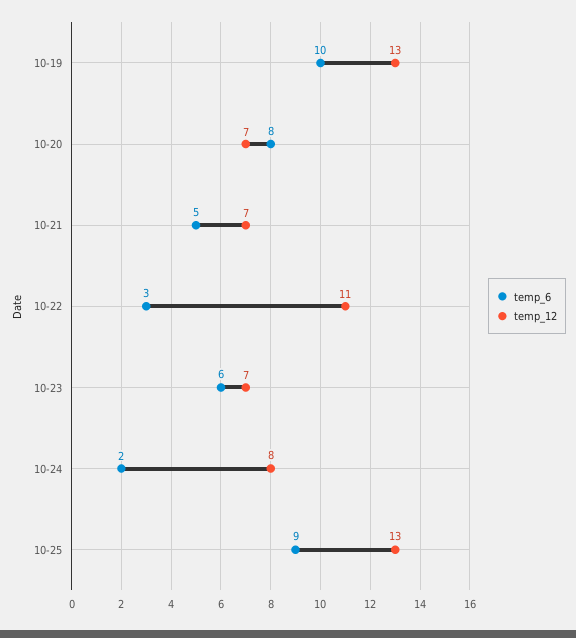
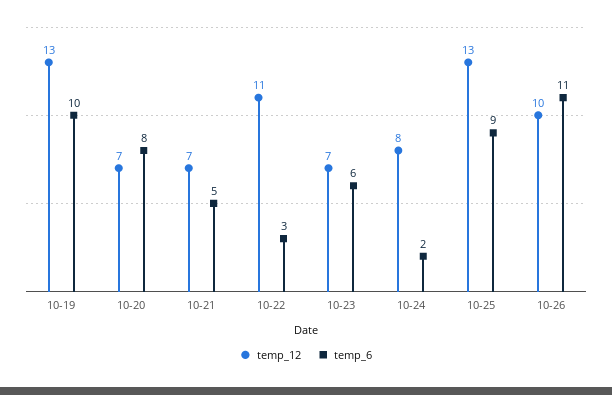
temp_12, 10-26: none -> 10
temp_6, 10-26: none -> 11

